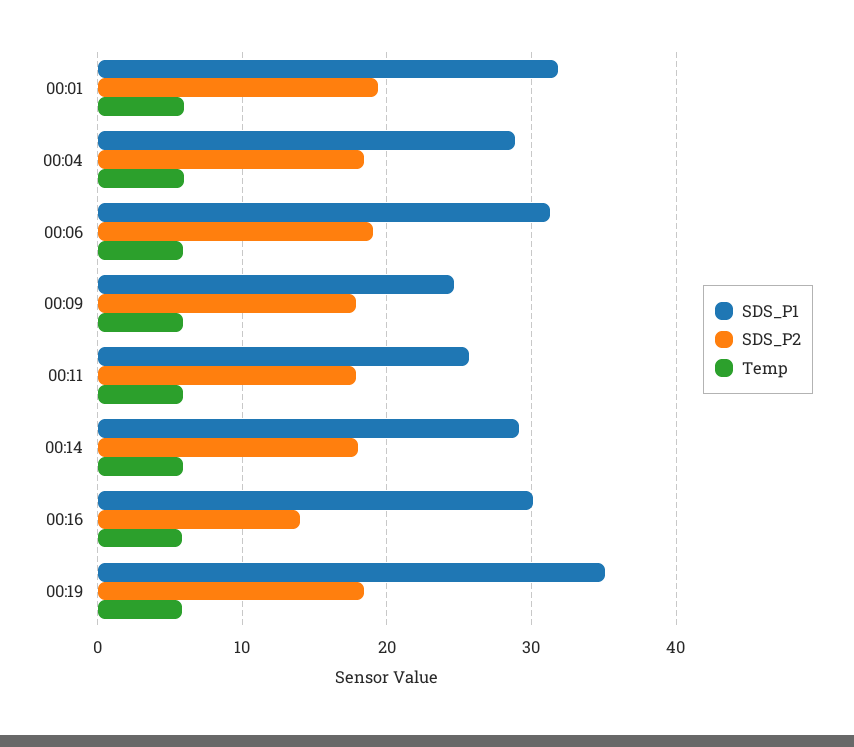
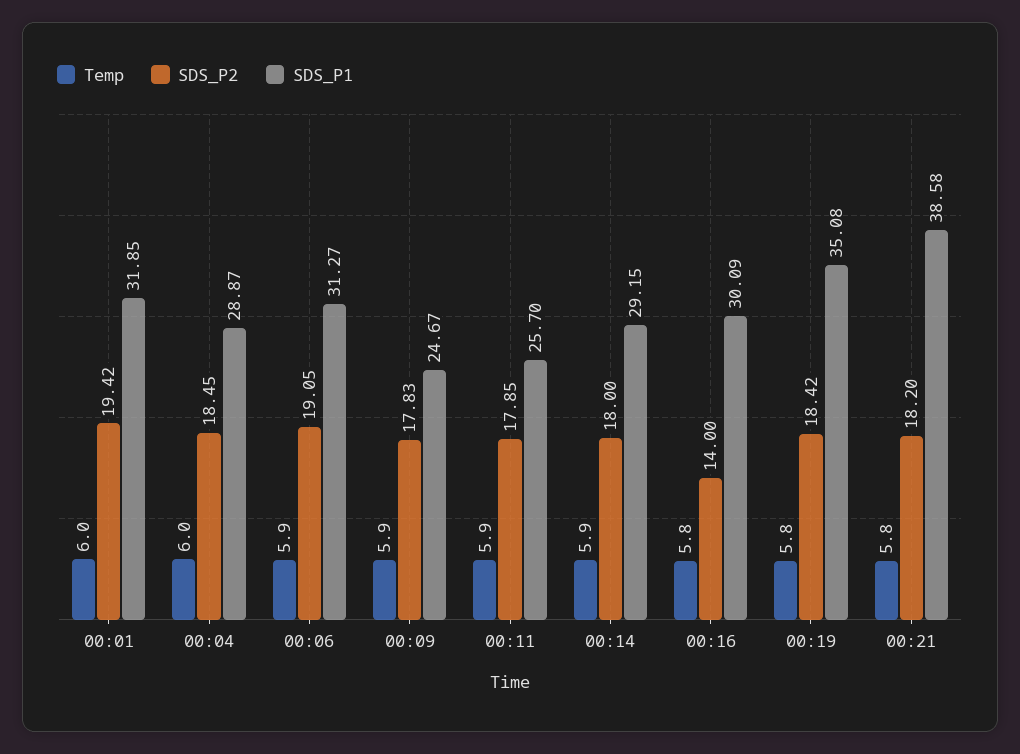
Temp, 00:21: none -> 5.8
SDS_P2, 00:21: none -> 18.2
SDS_P1, 00:21: none -> 38.58

